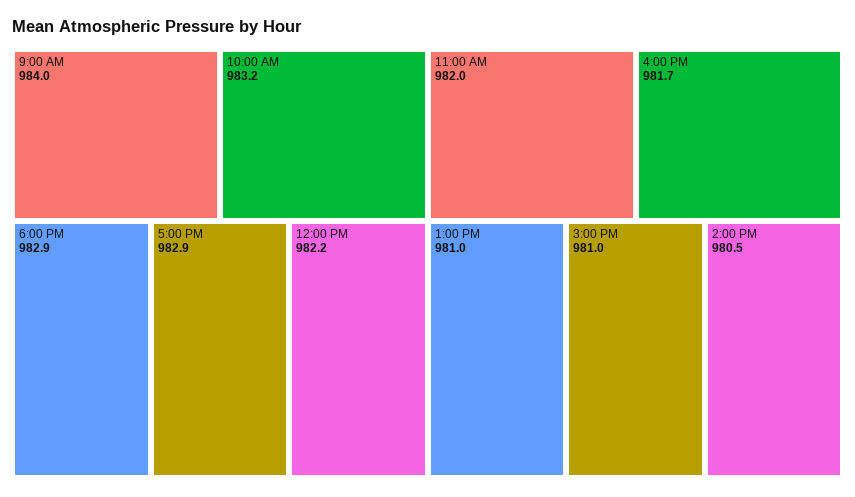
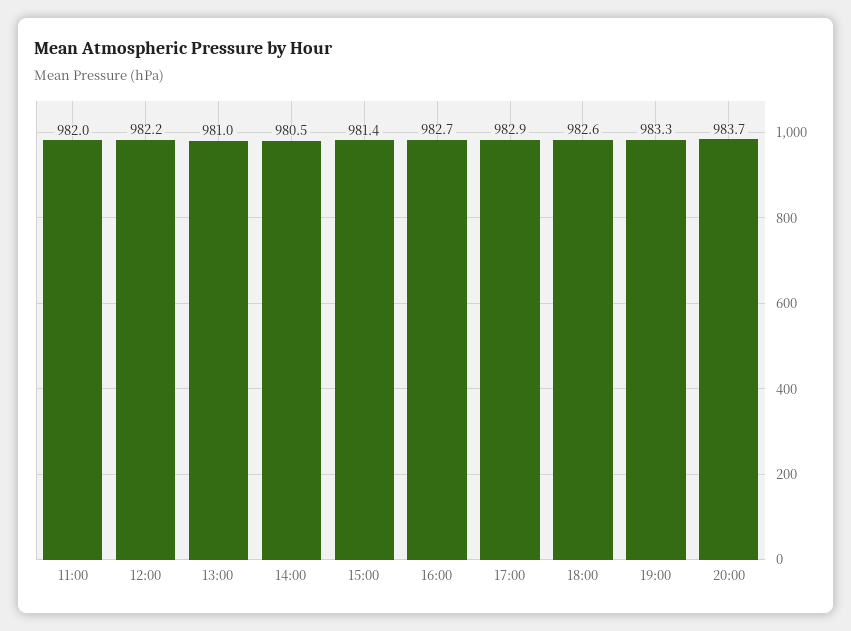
9:00 AM: 984 -> none
10:00 AM: 983.2 -> none
6:00 PM: 982.9 -> 982.6
4:00 PM: 981.7 -> 982.7
3:00 PM: 981 -> 981.4
19:00: none -> 983.3
20:00: none -> 983.7

